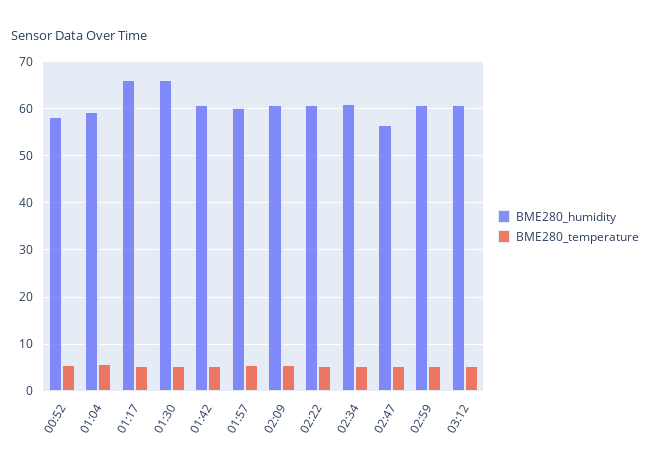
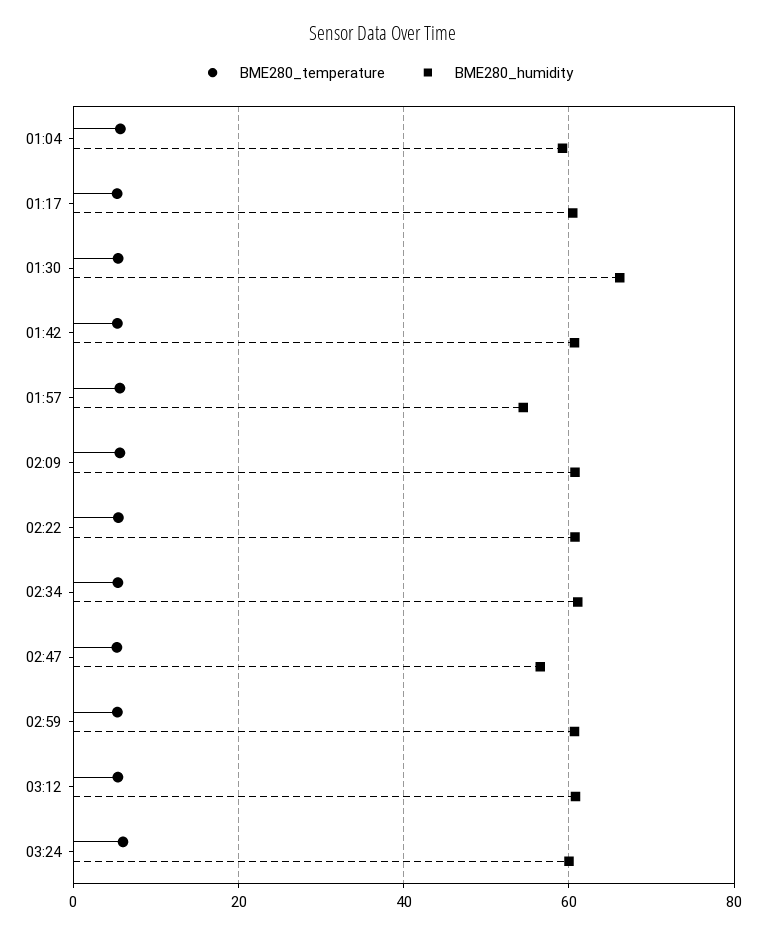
BME280_humidity, 00:52: 58 -> none
BME280_temperature, 00:52: 6 -> none
BME280_humidity, 01:17: 66 -> 60
BME280_humidity, 01:57: 60 -> 54
BME280_temperature, 03:24: none -> 6
BME280_humidity, 03:24: none -> 60

